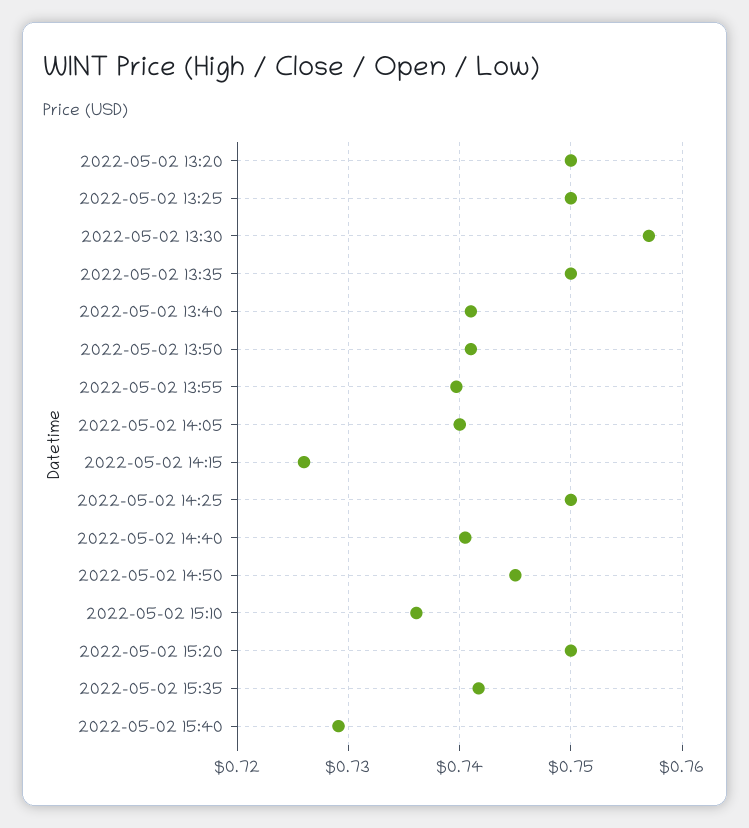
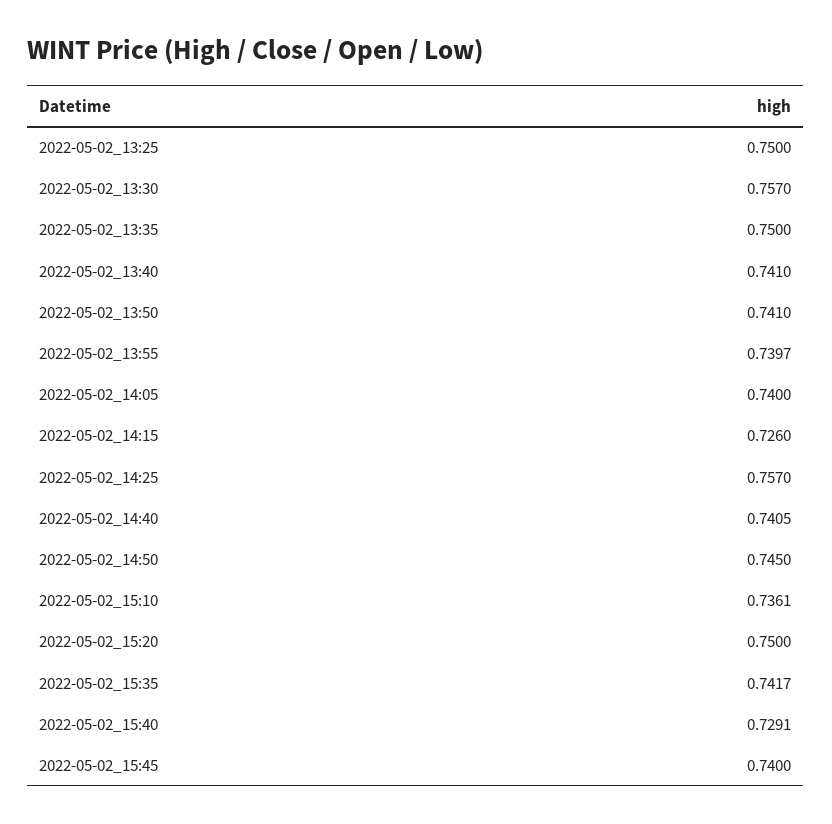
2022-05-02 13:20: 0.75 -> none
2022-05-02 14:25: 0.75 -> 0.757
2022-05-02_15:45: none -> 0.74

